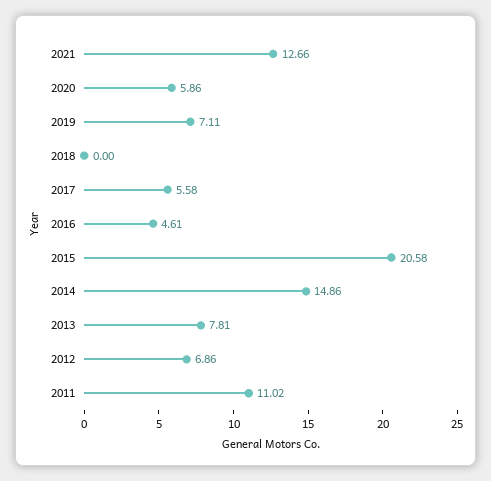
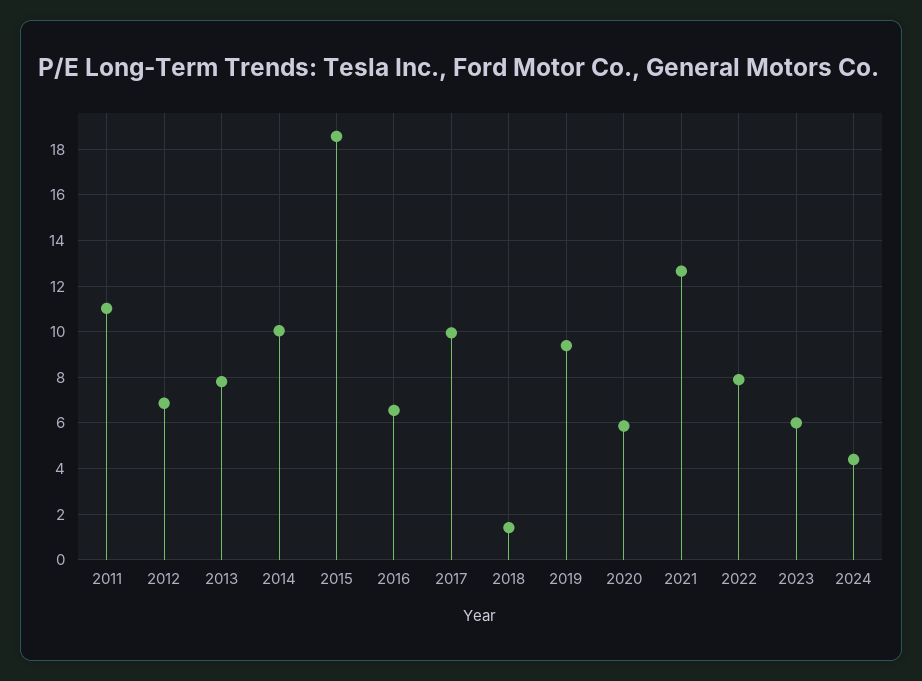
2019: 7.11 -> 9.5
2018: 0 -> 1.5
2017: 5.58 -> 10
2016: 4.61 -> 6.5
2015: 20.58 -> 18.5
2014: 14.86 -> 10
2022: none -> 8
2023: none -> 6
2024: none -> 4.5

